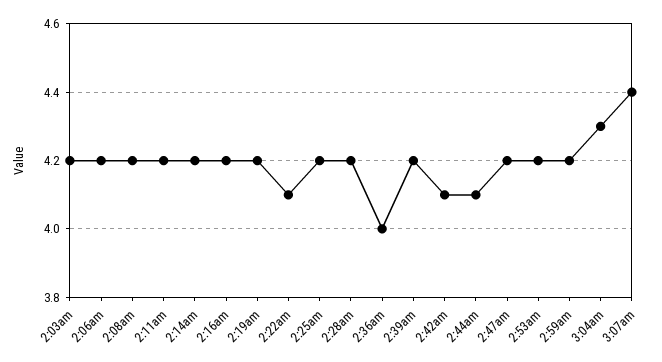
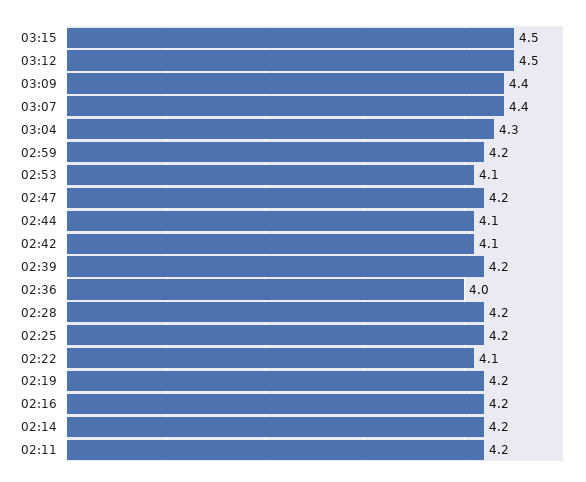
2:03am: 4.2 -> none
2:06am: 4.2 -> none
2:08am: 4.2 -> none
2:53am: 4.2 -> 4.1
03:15: none -> 4.5
03:12: none -> 4.5
03:09: none -> 4.4

